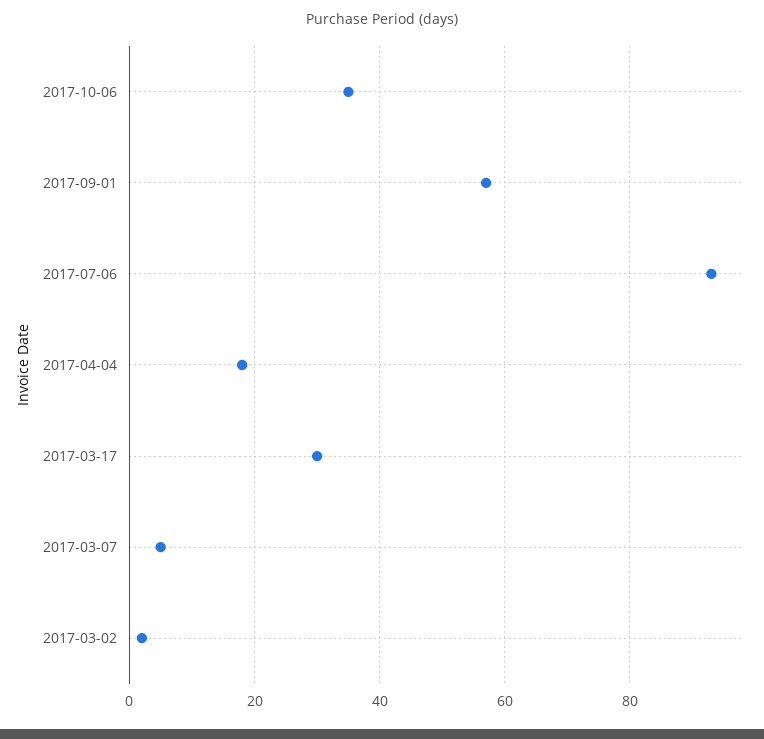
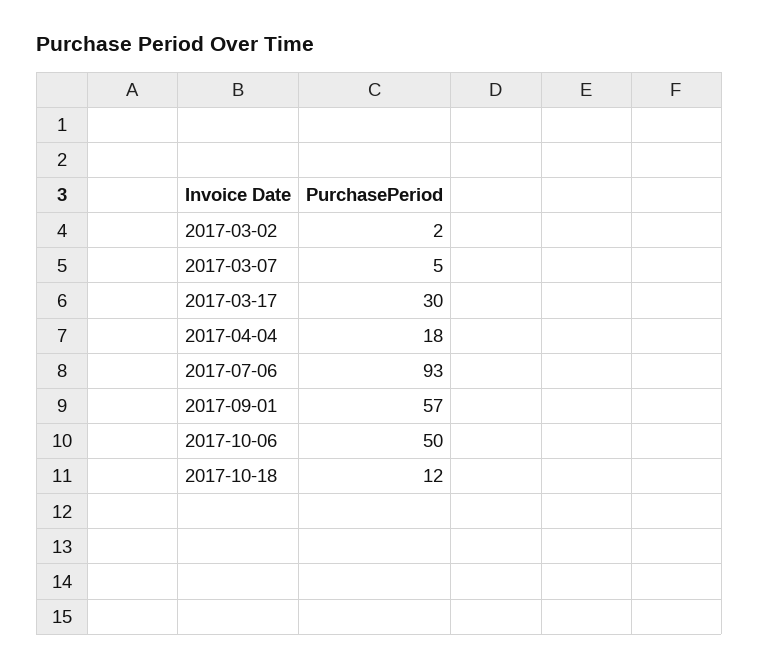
2017-10-06: 35 -> 50
2017-10-18: none -> 12

